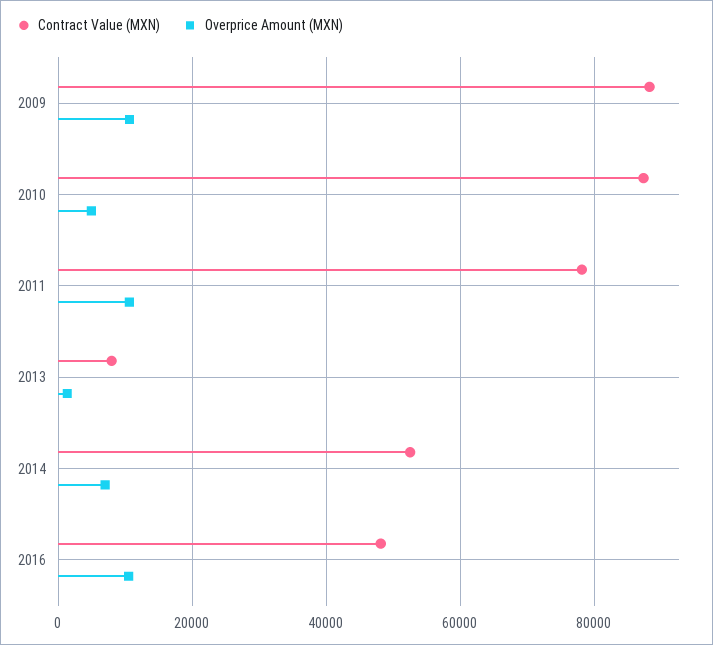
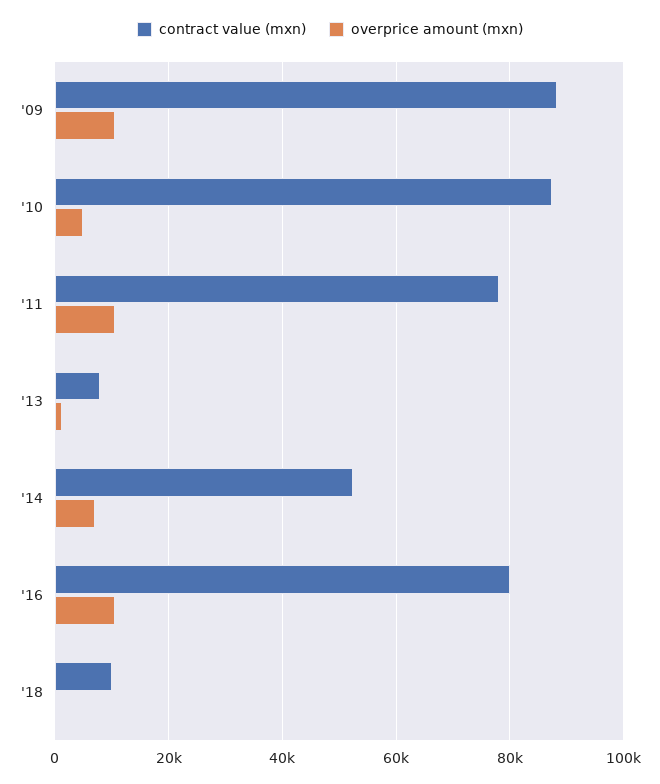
Contract Value (MXN), 2016: 48000 -> 80000
Contract Value (MXN), '18: none -> 10000
Overprice Amount (MXN), '18: none -> 0

